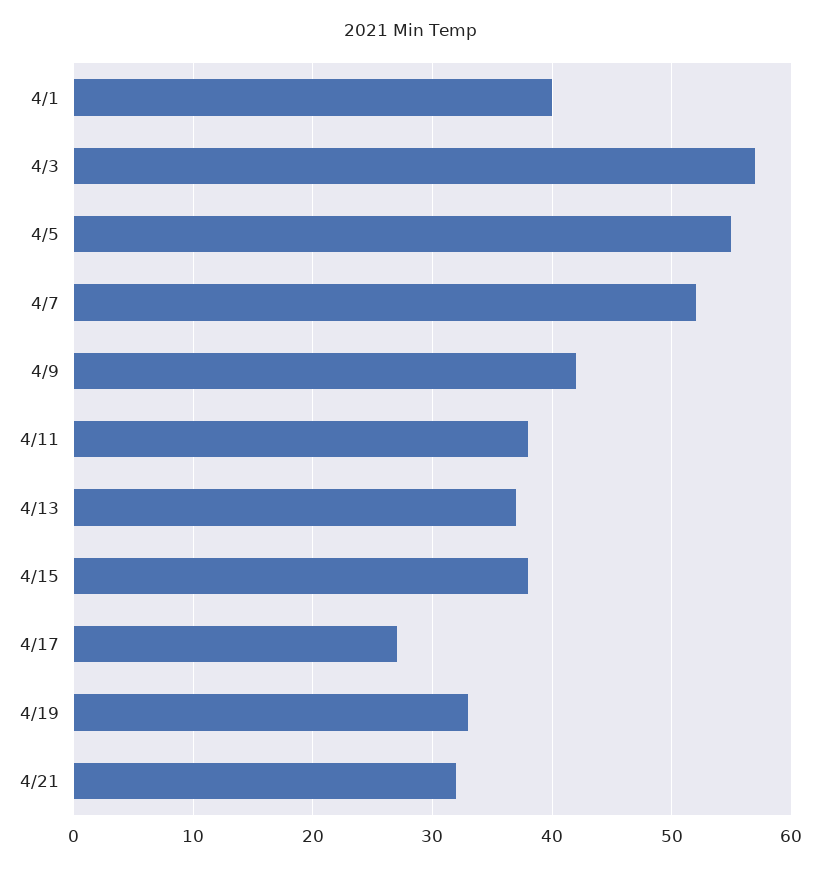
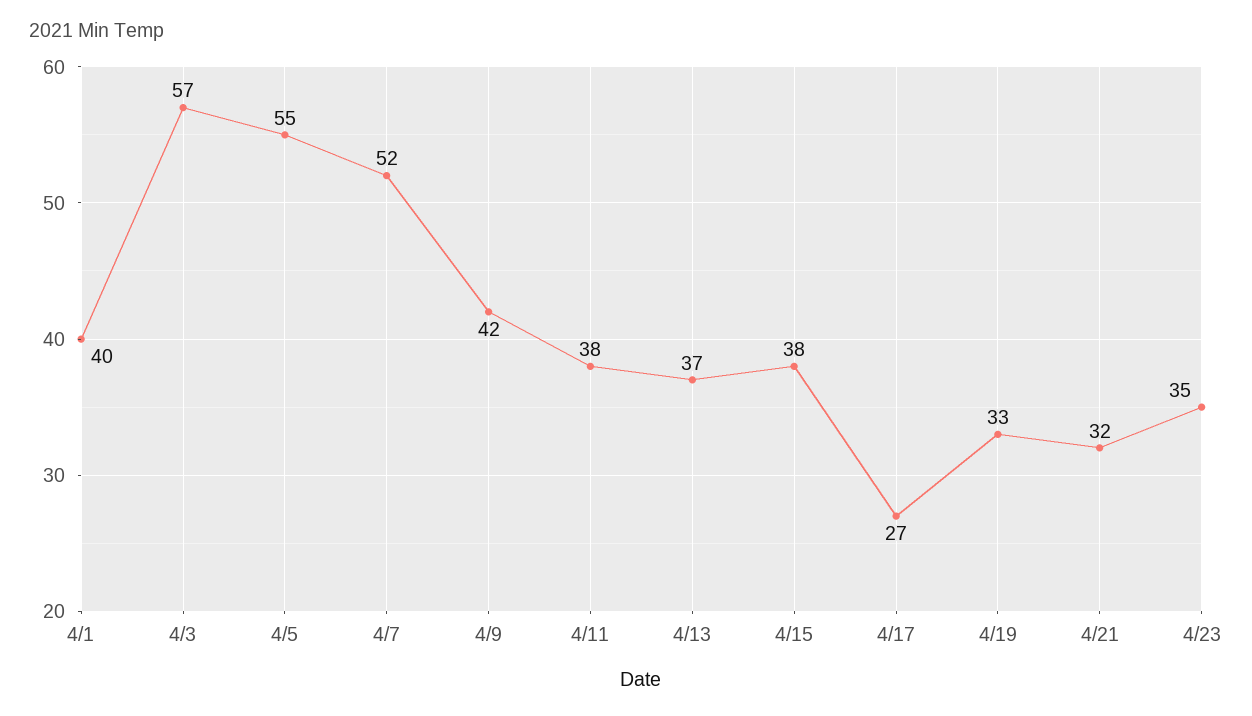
4/23: none -> 35

